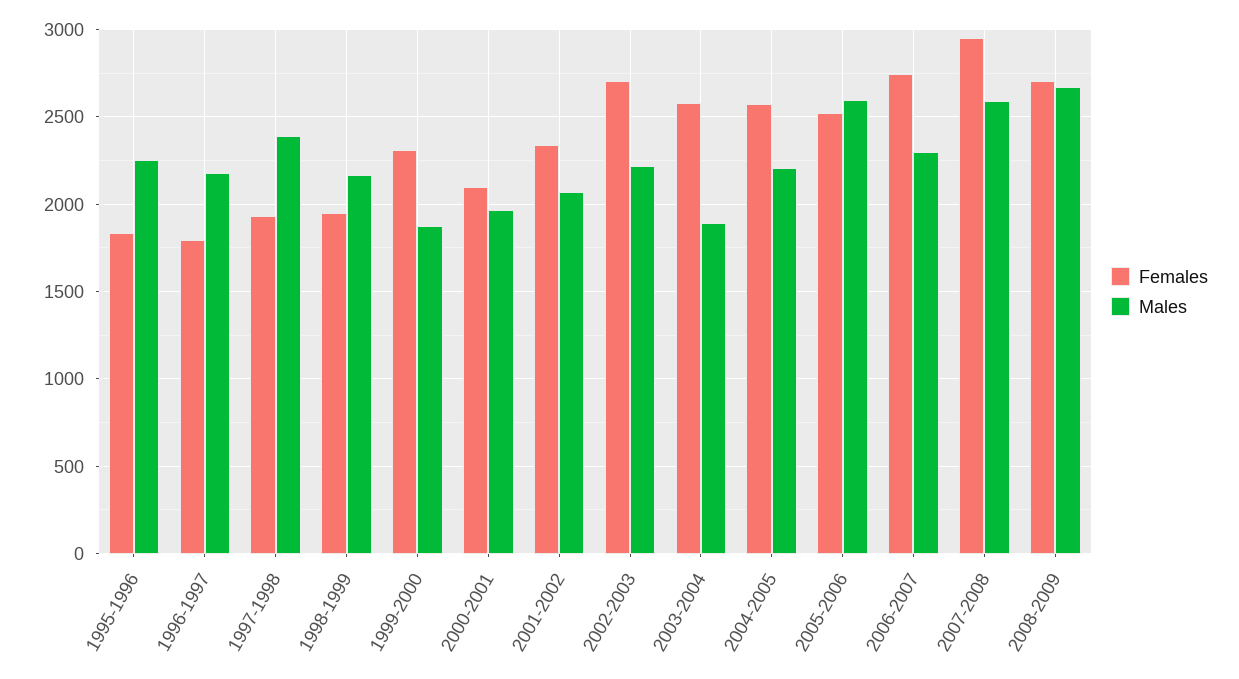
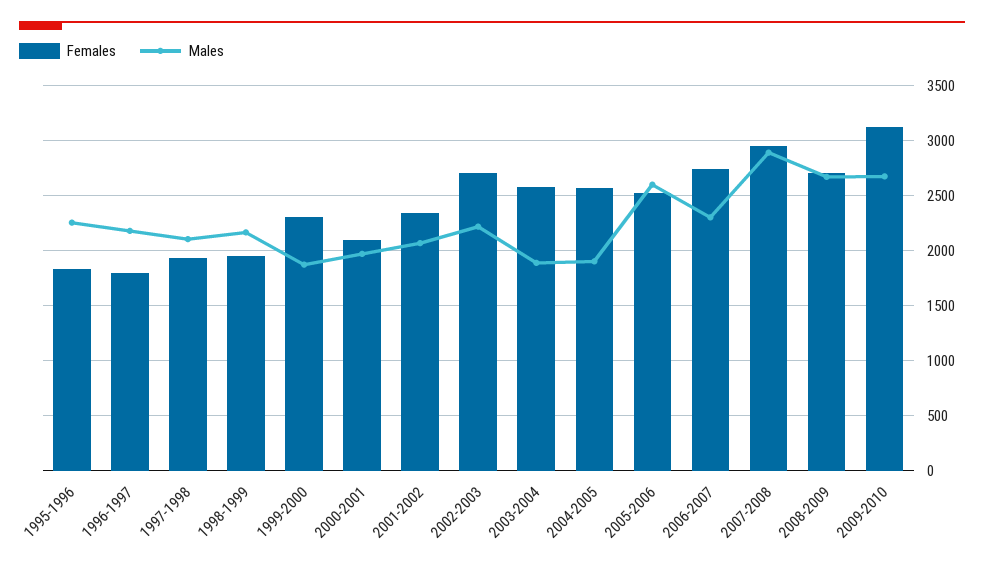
Males, 1997-1998: 2400 -> 2100
Males, 2004-2005: 2200 -> 1900
Males, 2007-2008: 2600 -> 2900
Females, 2009-2010: none -> 3100
Males, 2009-2010: none -> 2700

